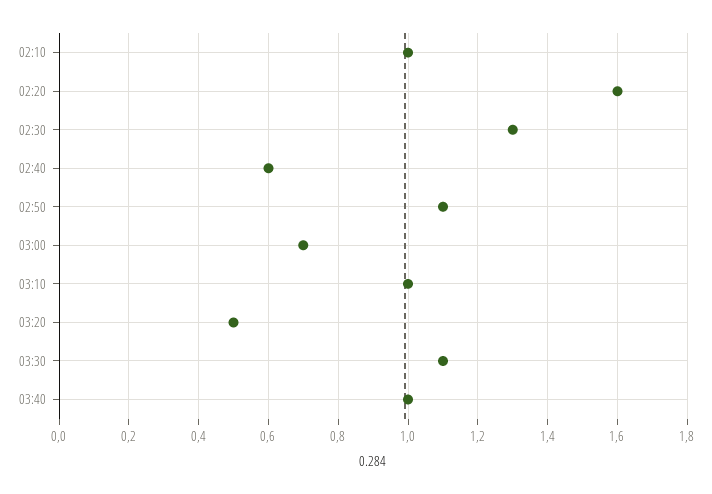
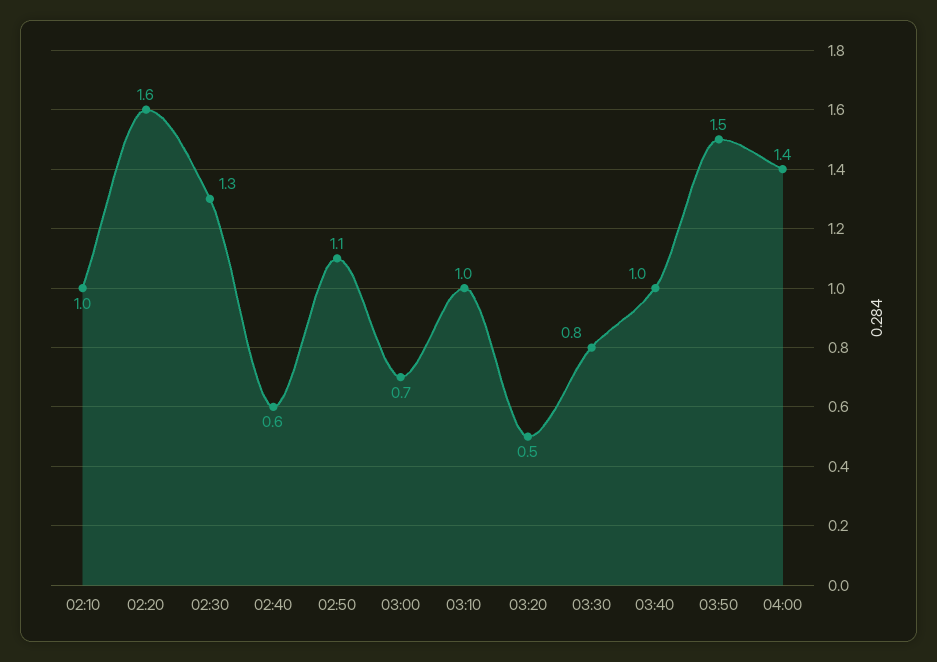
03:30: 1.1 -> 0.8
03:50: none -> 1.5
04:00: none -> 1.4

